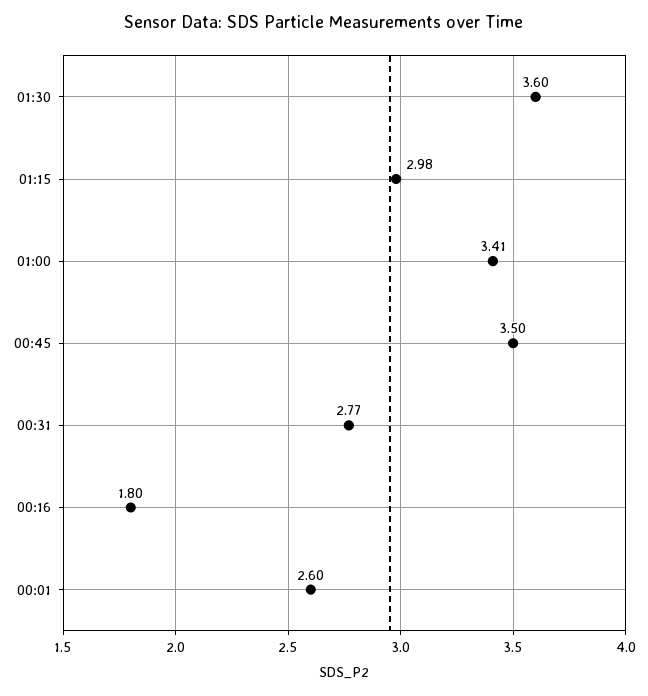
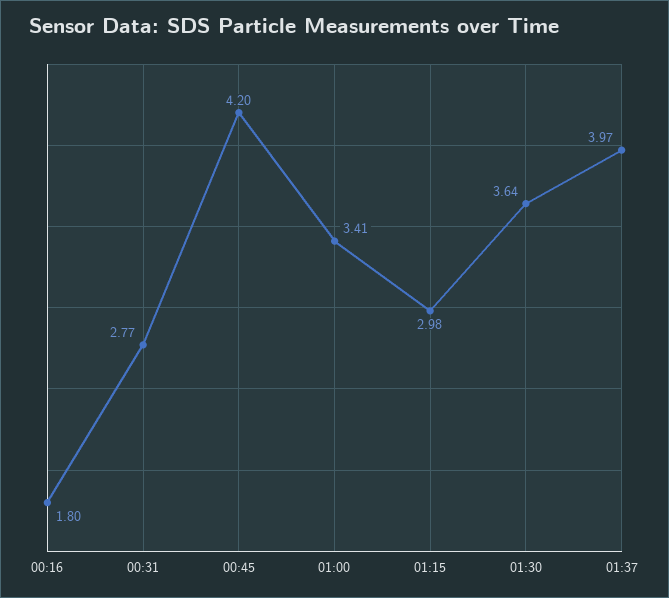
01:30: 3.6 -> 3.64
00:45: 3.5 -> 4.2
00:01: 2.6 -> none
01:37: none -> 3.97

